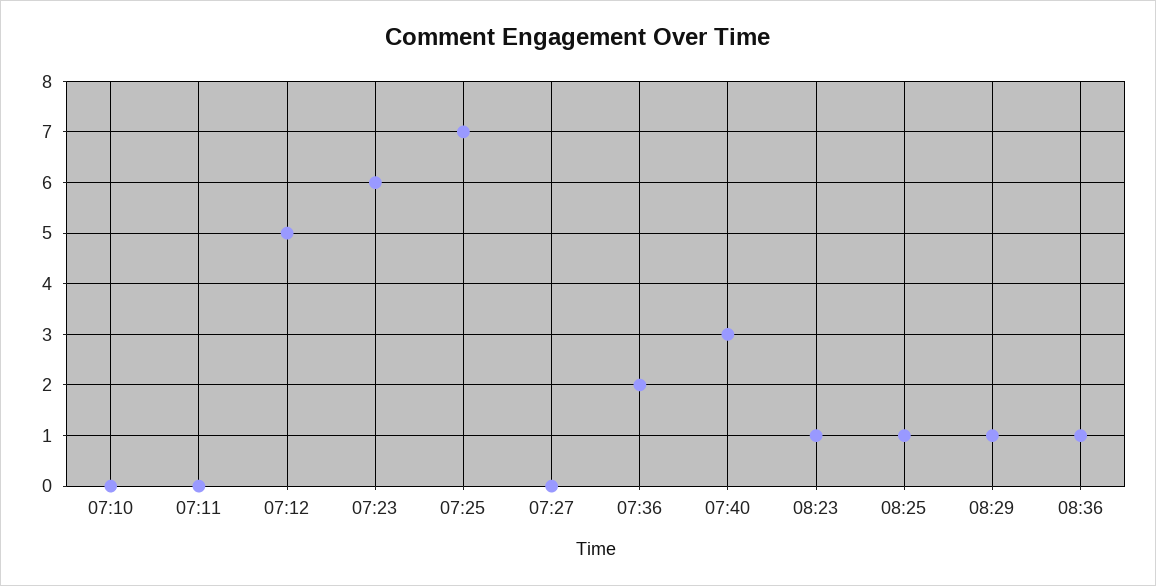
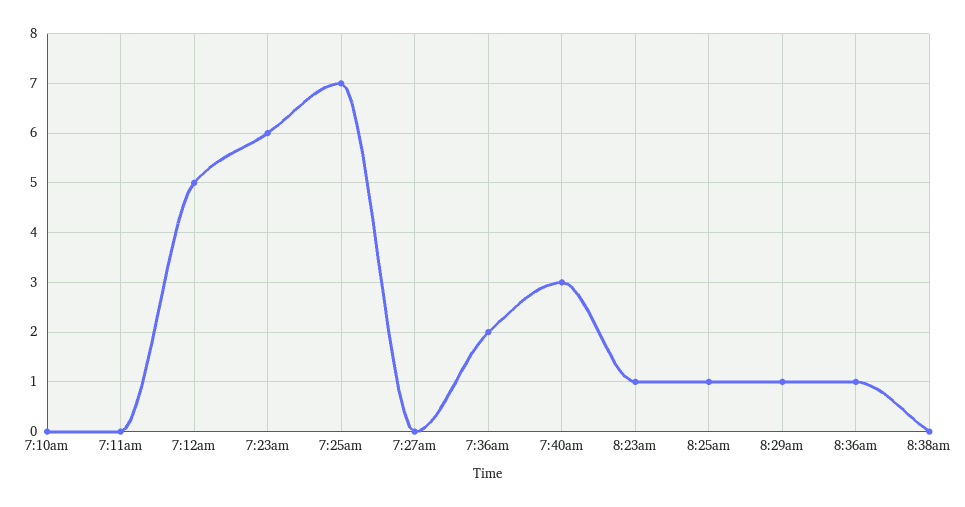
8:38am: none -> 0

